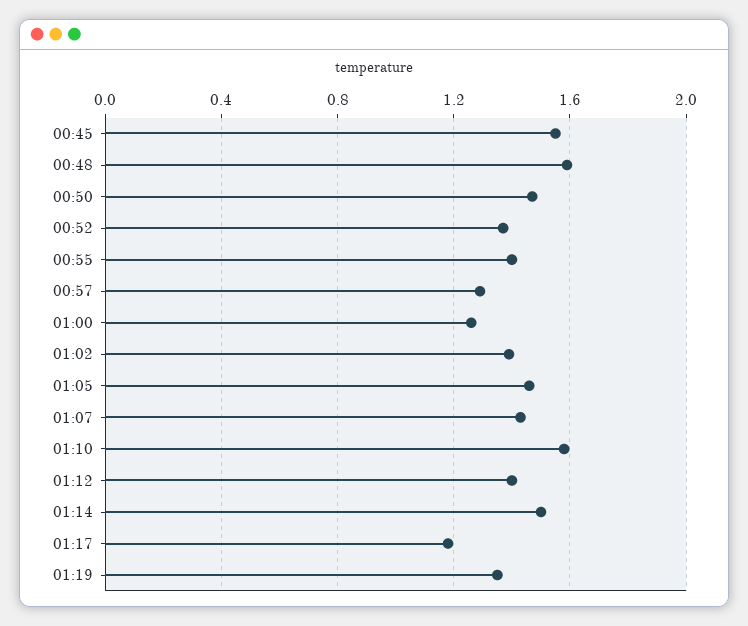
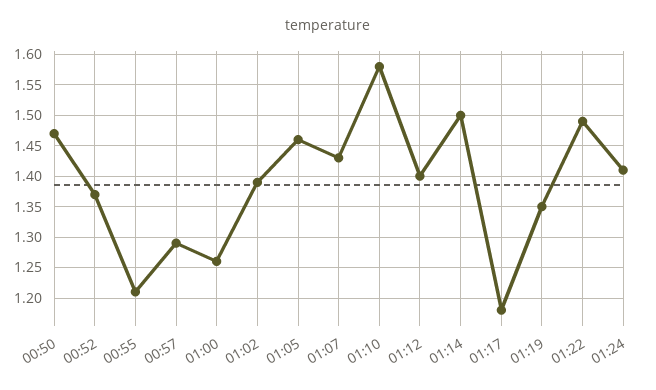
00:45: 1.55 -> none
00:48: 1.6 -> none
00:55: 1.4 -> 1.21
01:22: none -> 1.49
01:24: none -> 1.41

